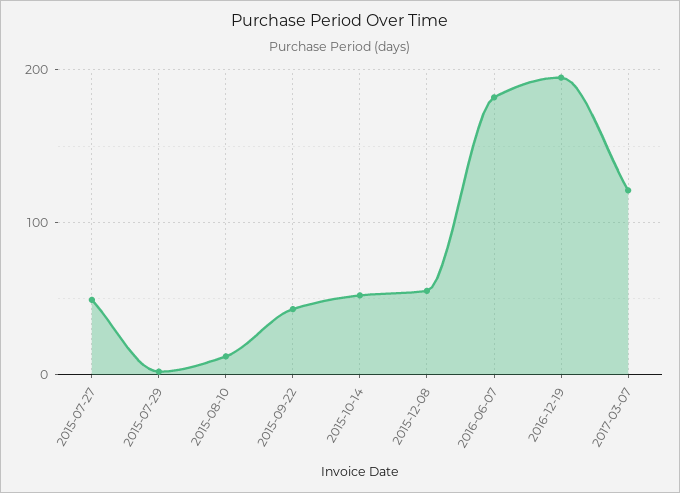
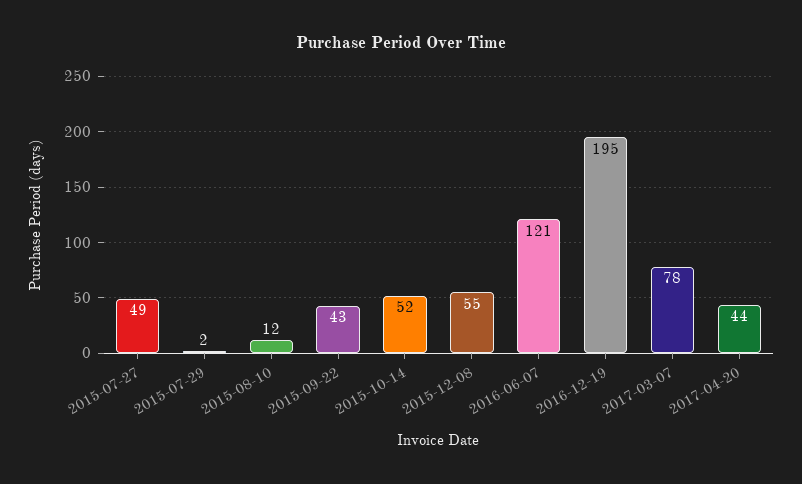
2016-06-07: 180 -> 121
2017-03-07: 120 -> 78
2017-04-20: none -> 44

